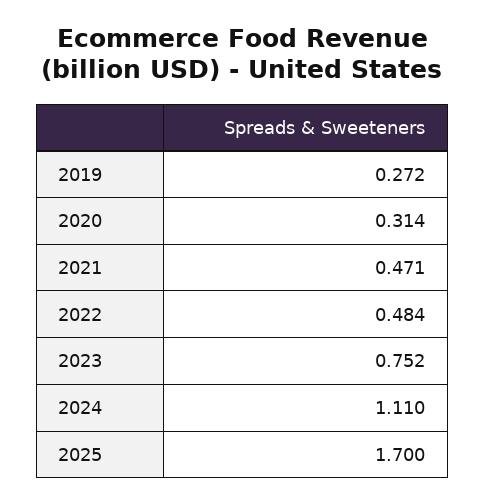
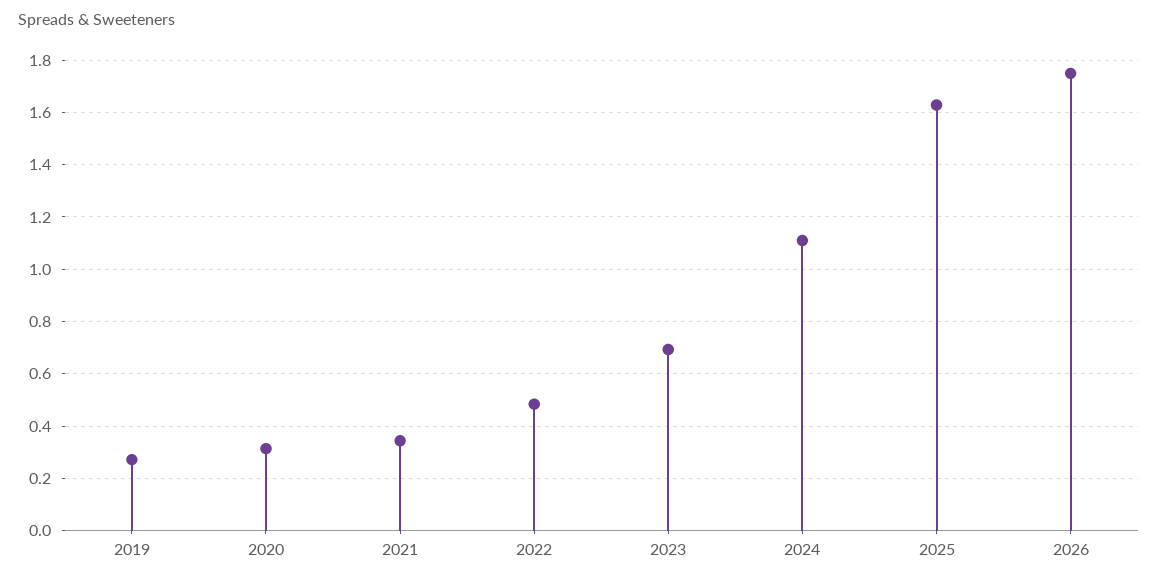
2021: 0.471 -> 0.35
2023: 0.752 -> 0.7
2025: 1.7 -> 1.625
2026: none -> 1.75

